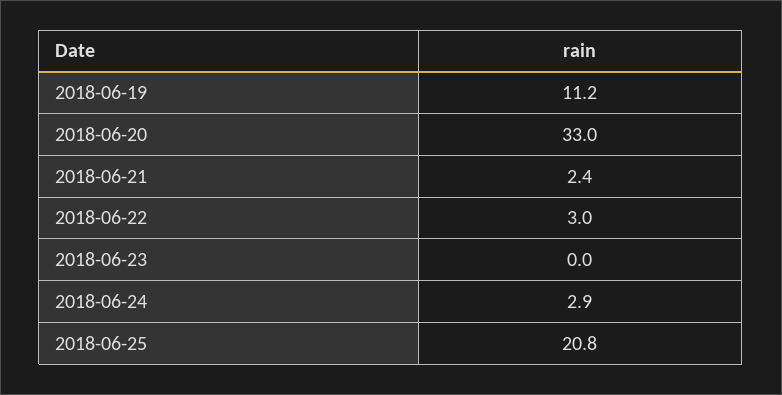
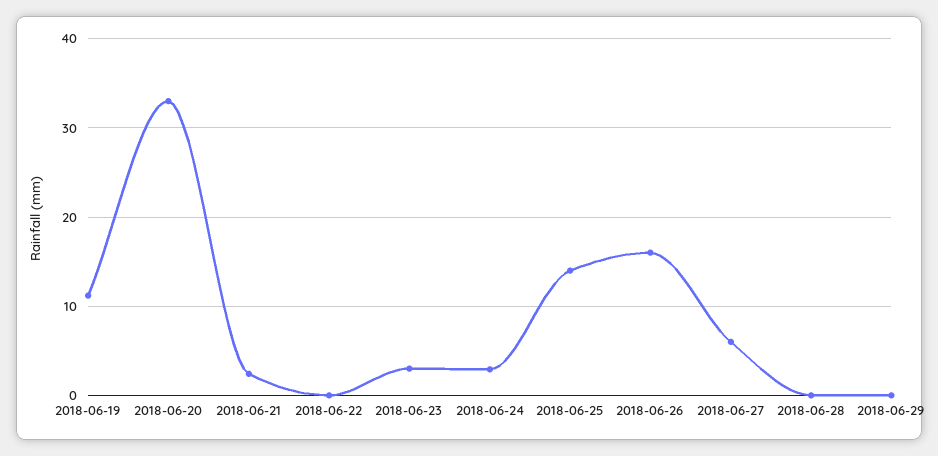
2018-06-22: 3 -> 0
2018-06-23: 0 -> 3
2018-06-25: 20.8 -> 14
2018-06-26: none -> 16
2018-06-27: none -> 6
2018-06-28: none -> 0
2018-06-29: none -> 0

